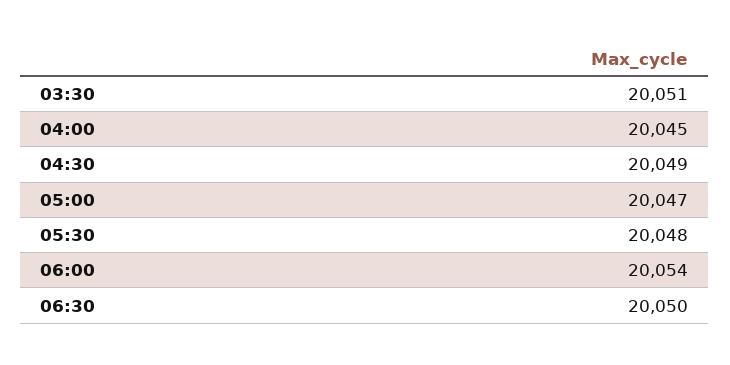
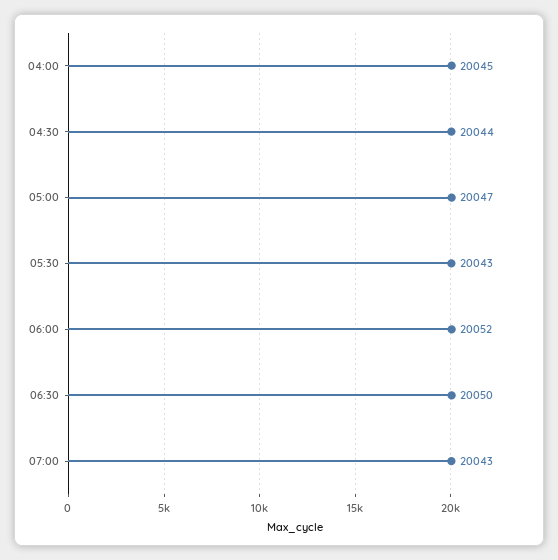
03:30: 20051 -> none
04:30: 20049 -> 20044
05:30: 20048 -> 20043
06:00: 20054 -> 20052
07:00: none -> 20043

